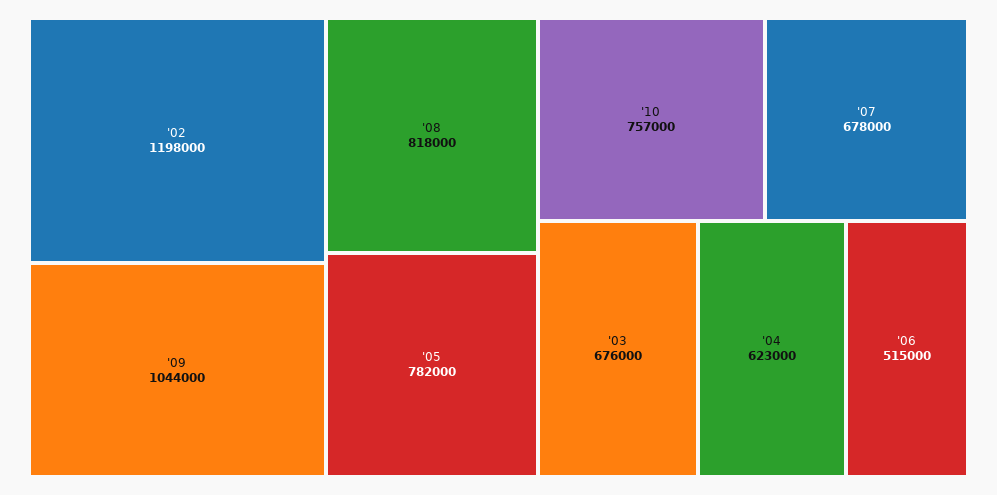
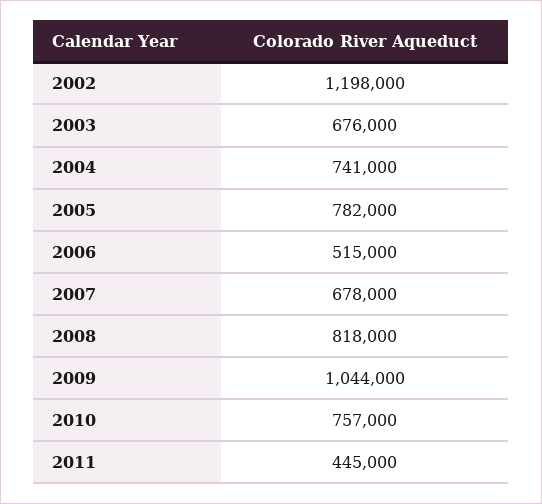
'04: 623000 -> 741000
2011: none -> 445000

